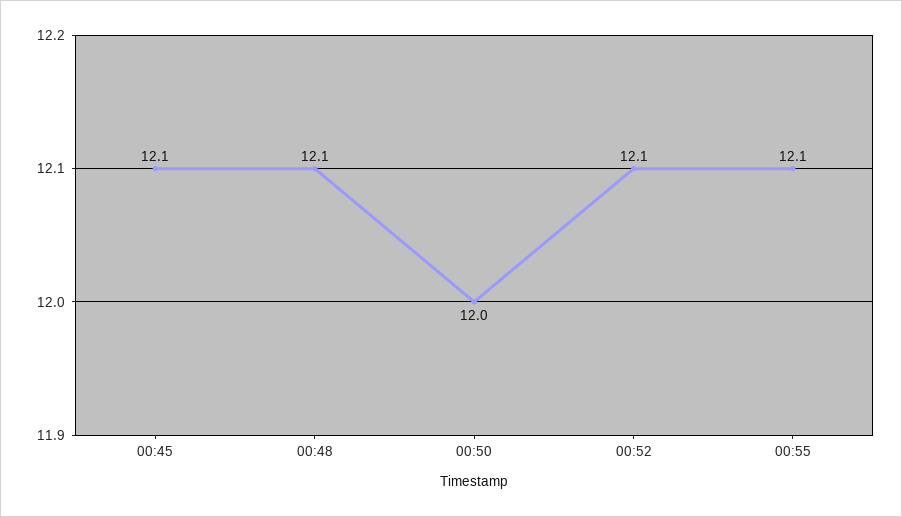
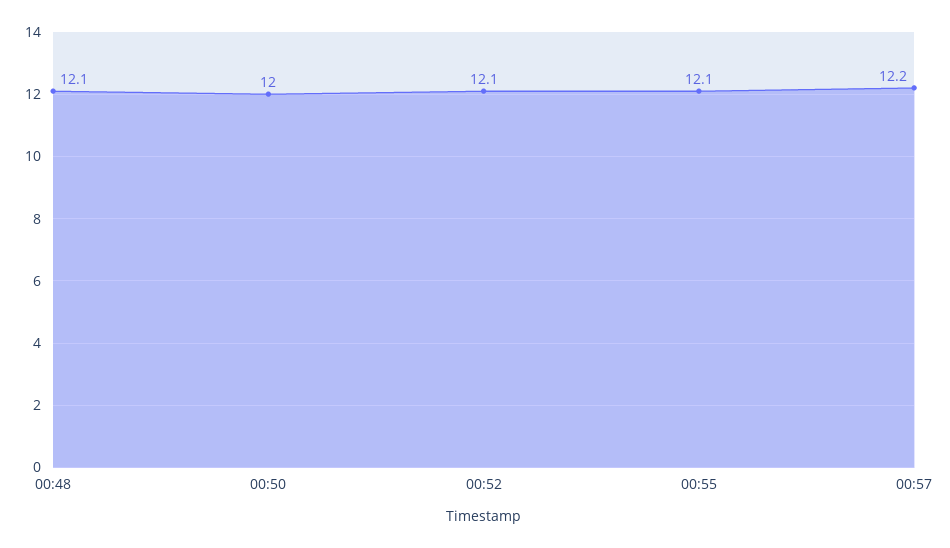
00:45: 12.1 -> none
00:57: none -> 12.2

